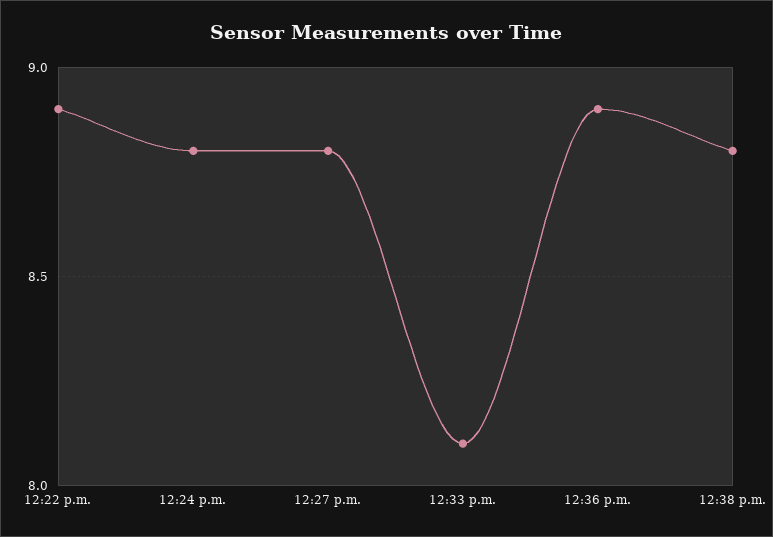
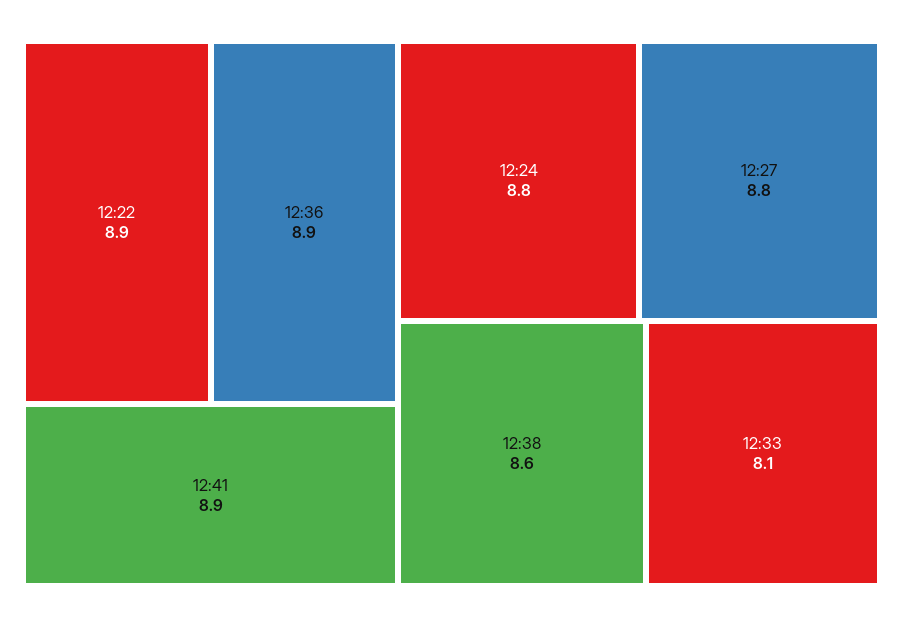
12:38 p.m.: 8.8 -> 8.6
12:41: none -> 8.9

